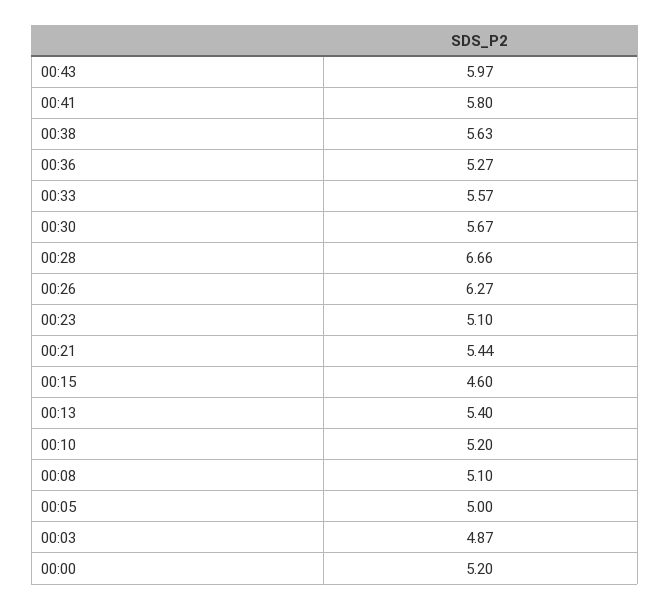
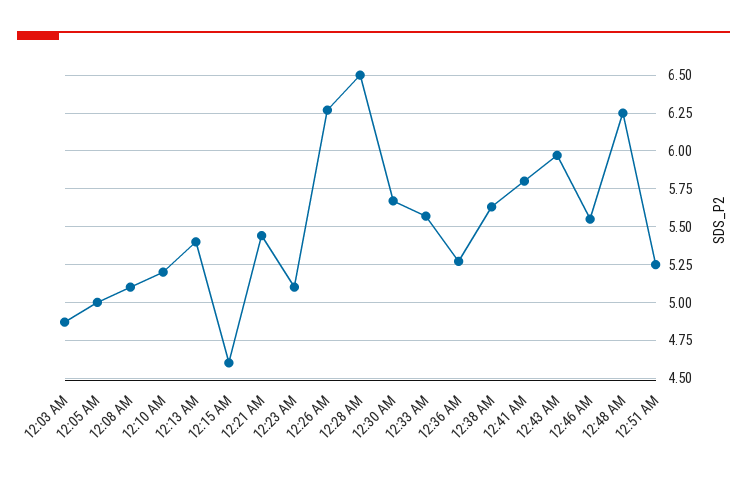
00:28: 6.66 -> 6.5
00:00: 5.2 -> none
12:46 AM: none -> 5.55
12:48 AM: none -> 6.25
12:51 AM: none -> 5.25

